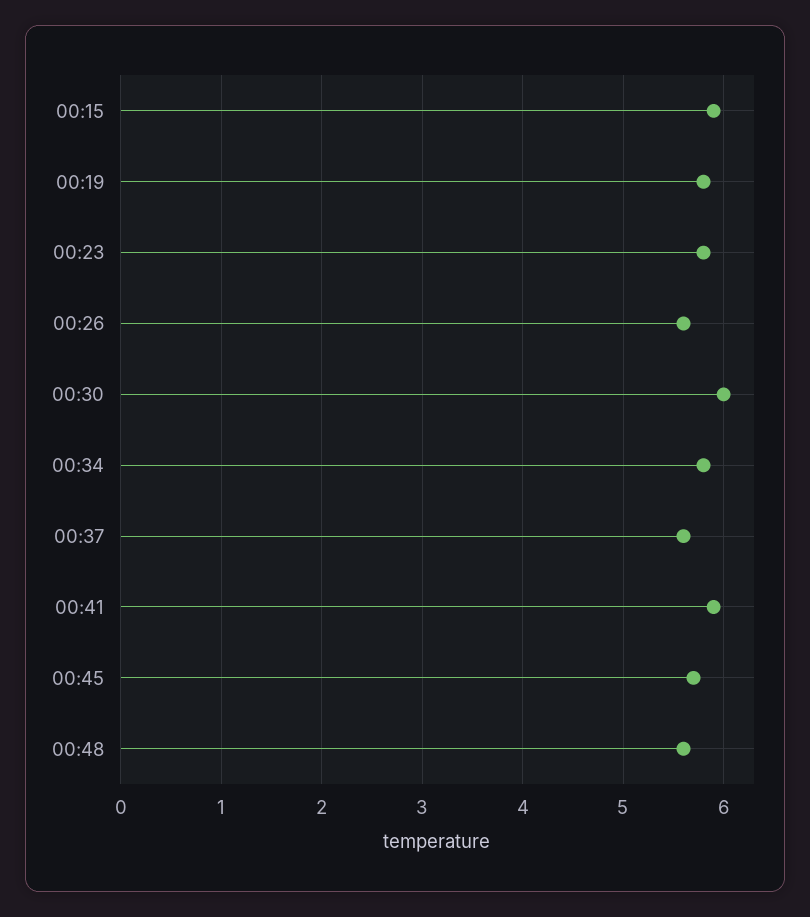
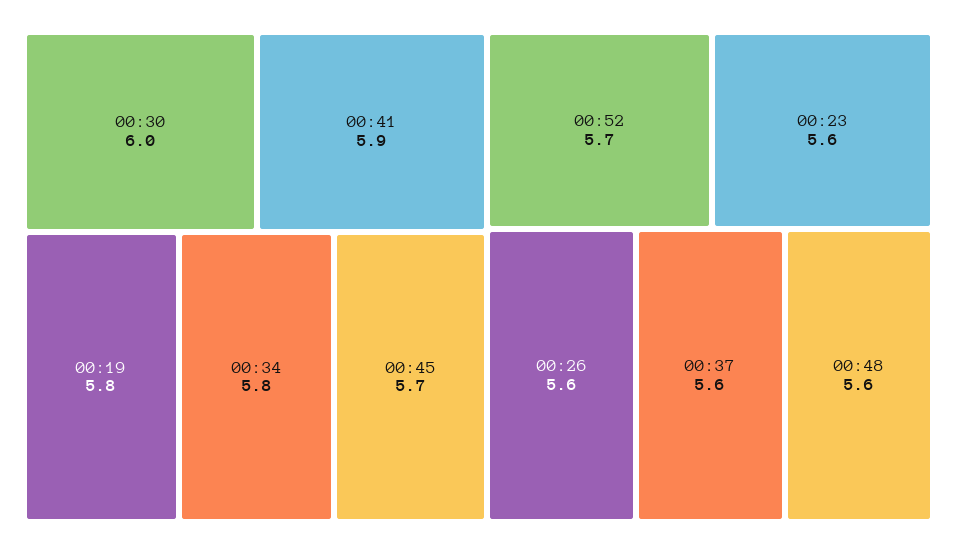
00:15: 5.9 -> none
00:23: 5.8 -> 5.6
00:52: none -> 5.7

